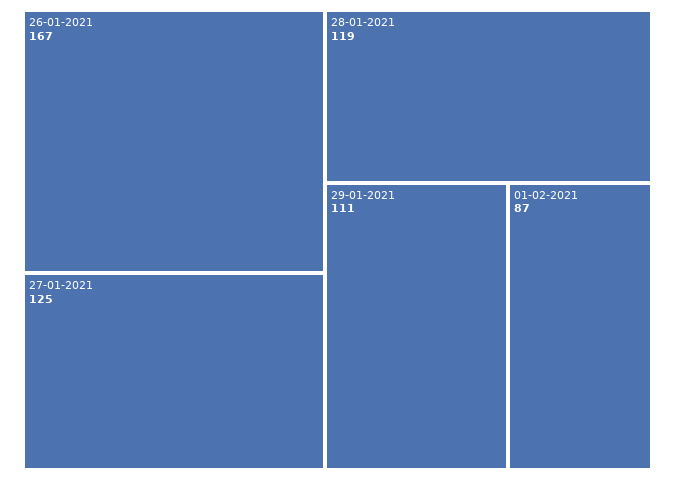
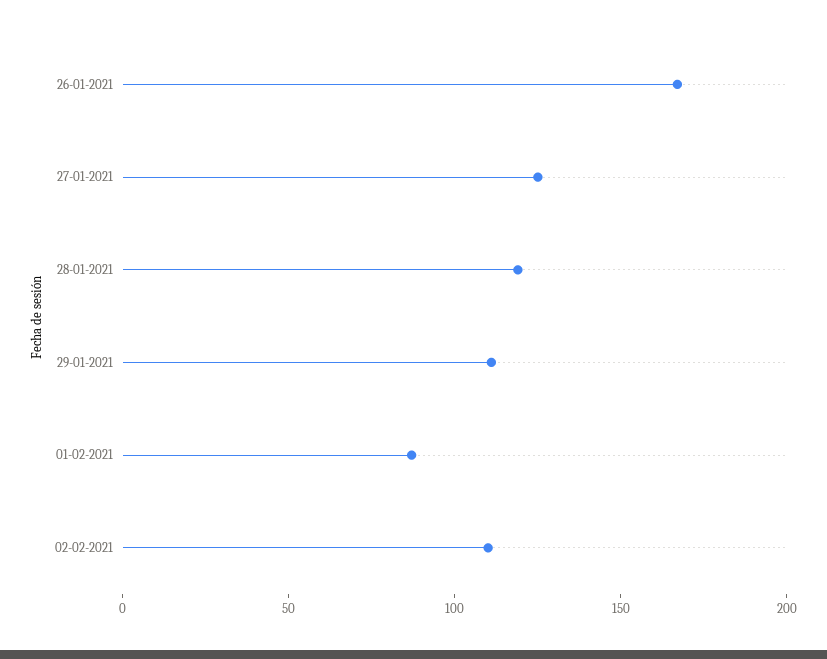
02-02-2021: none -> 110

